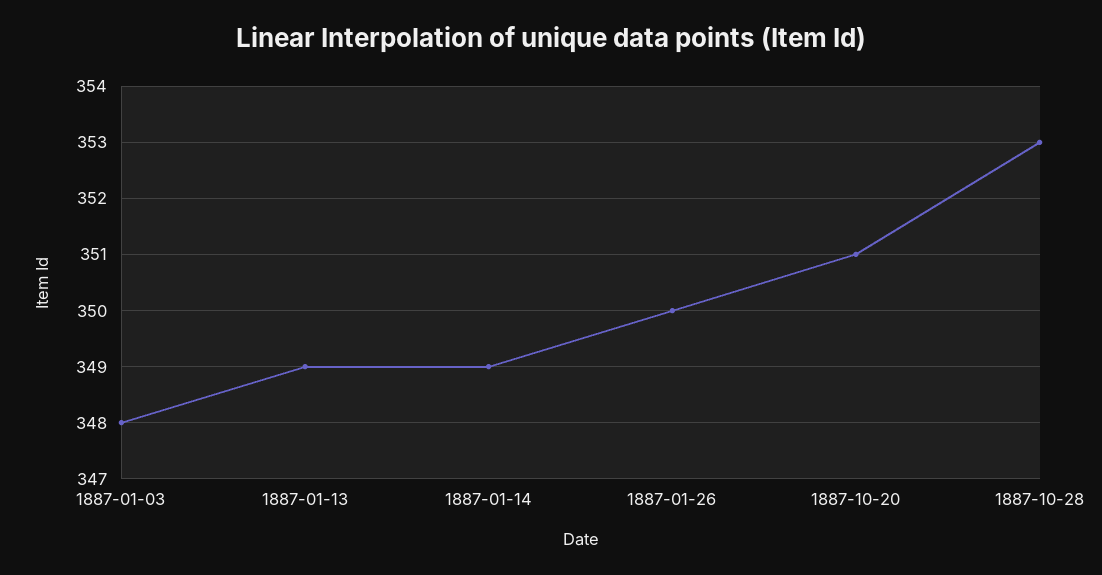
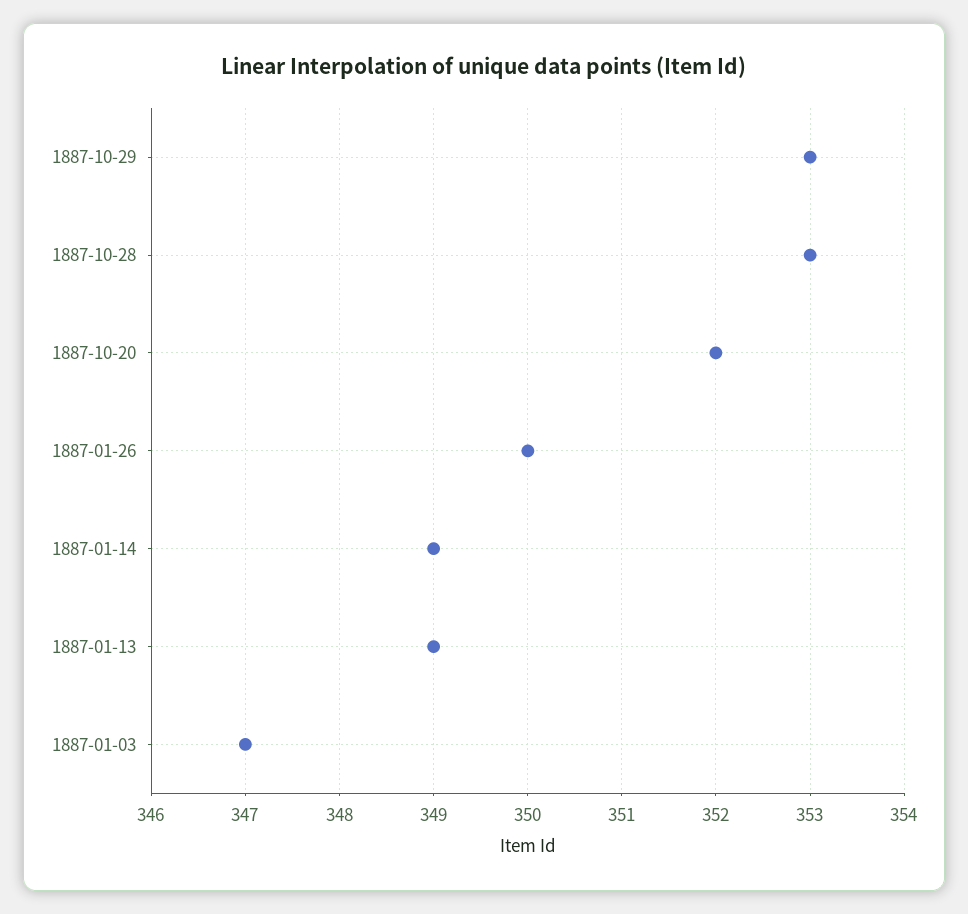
1887-01-03: 348 -> 347
1887-10-20: 351 -> 352
1887-10-29: none -> 353

